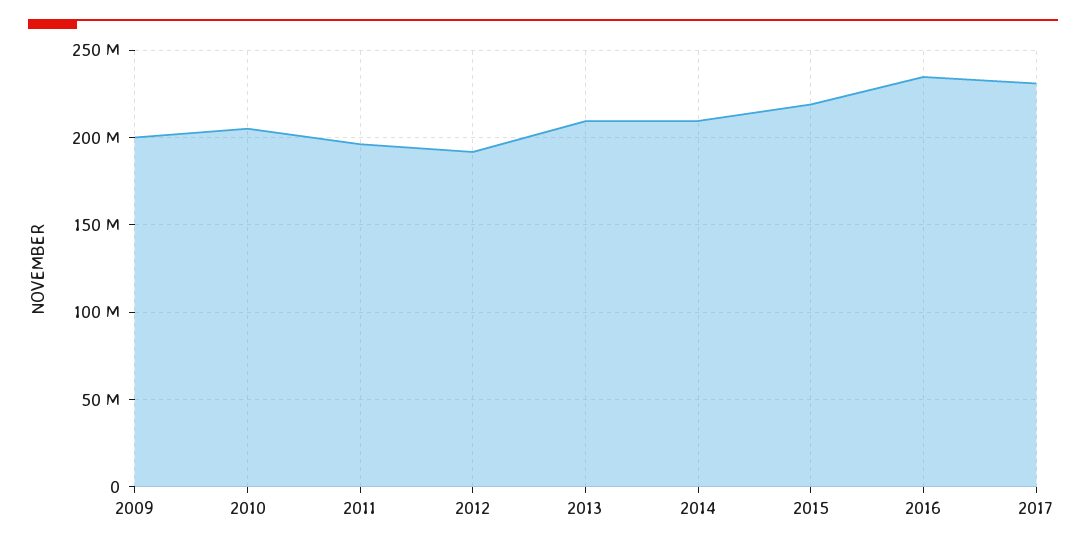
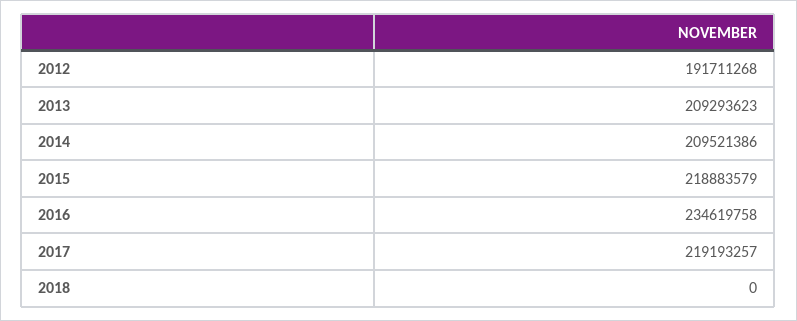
2009: 200000000 -> none
2010: 205000000 -> none
2011: 195000000 -> none
2017: 230000000 -> 219193257
2018: none -> 0

